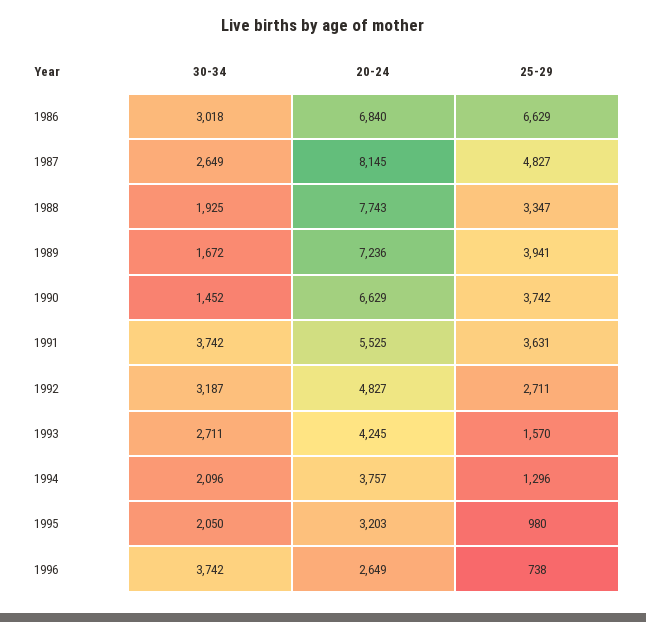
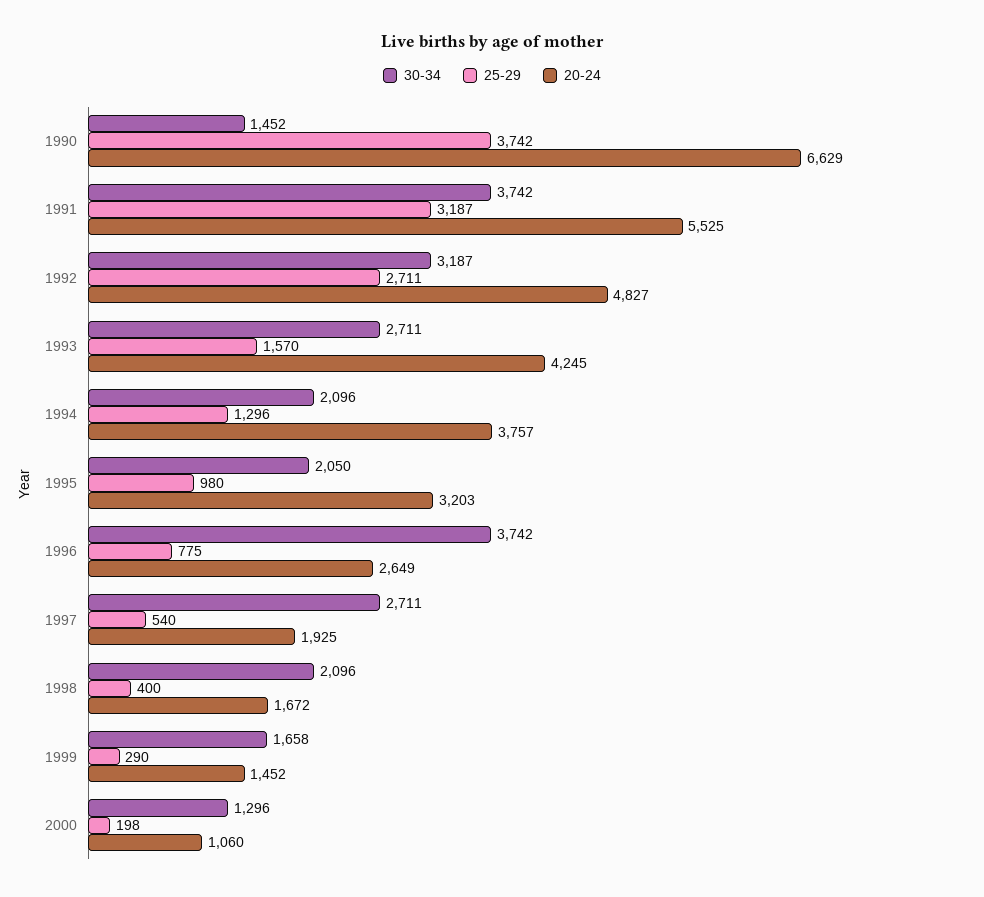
30-34, 1986: 3018 -> none
20-24, 1986: 6840 -> none
25-29, 1986: 6629 -> none
30-34, 1987: 2649 -> none
20-24, 1987: 8145 -> none
25-29, 1987: 4827 -> none
30-34, 1988: 1925 -> none
20-24, 1988: 7743 -> none
25-29, 1988: 3347 -> none
30-34, 1989: 1672 -> none
20-24, 1989: 7236 -> none
25-29, 1989: 3941 -> none
25-29, 1991: 3631 -> 3187
25-29, 1996: 738 -> 775
30-34, 1997: none -> 2711
25-29, 1997: none -> 540
20-24, 1997: none -> 1925
30-34, 1998: none -> 2096
25-29, 1998: none -> 400
20-24, 1998: none -> 1672
30-34, 1999: none -> 1658
25-29, 1999: none -> 290
20-24, 1999: none -> 1452
30-34, 2000: none -> 1296
25-29, 2000: none -> 198
20-24, 2000: none -> 1060

